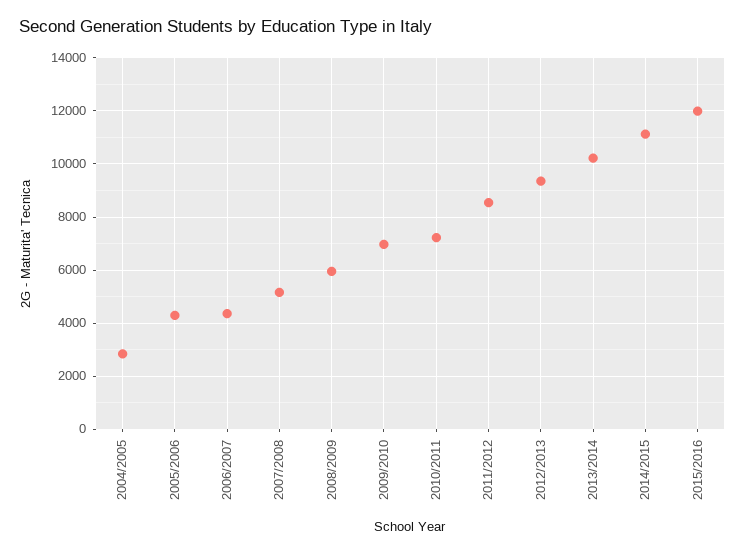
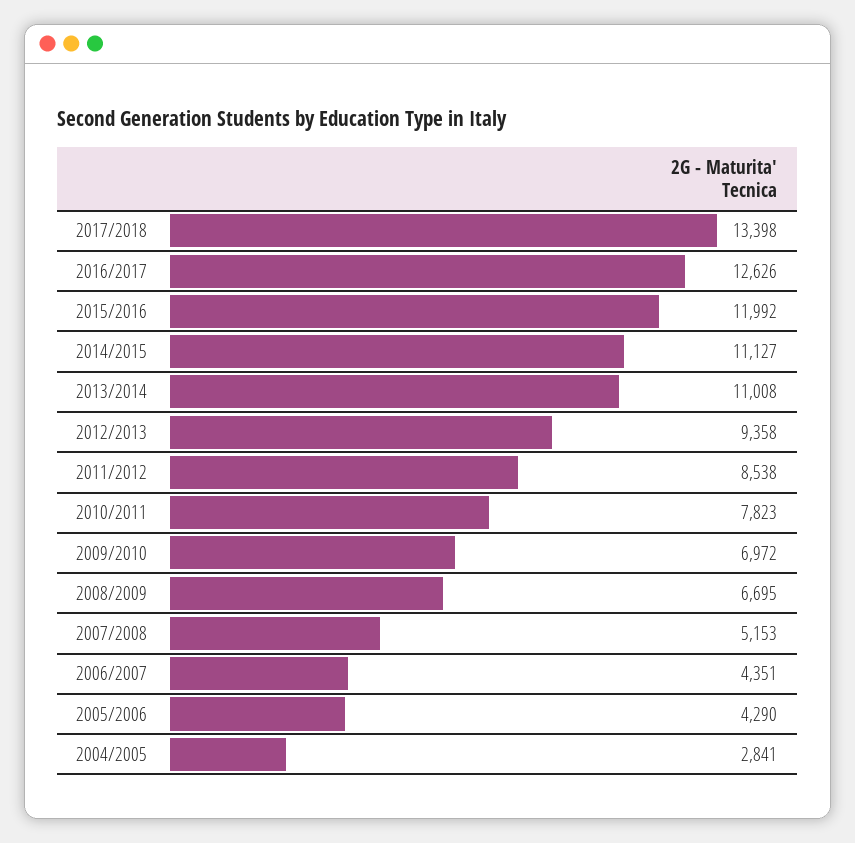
2008/2009: 6000 -> 6695
2010/2011: 7250 -> 7823
2013/2014: 10250 -> 11008
2017/2018: none -> 13398
2016/2017: none -> 12626

